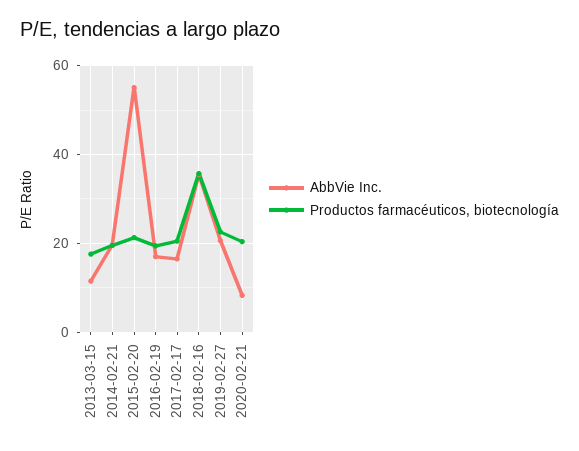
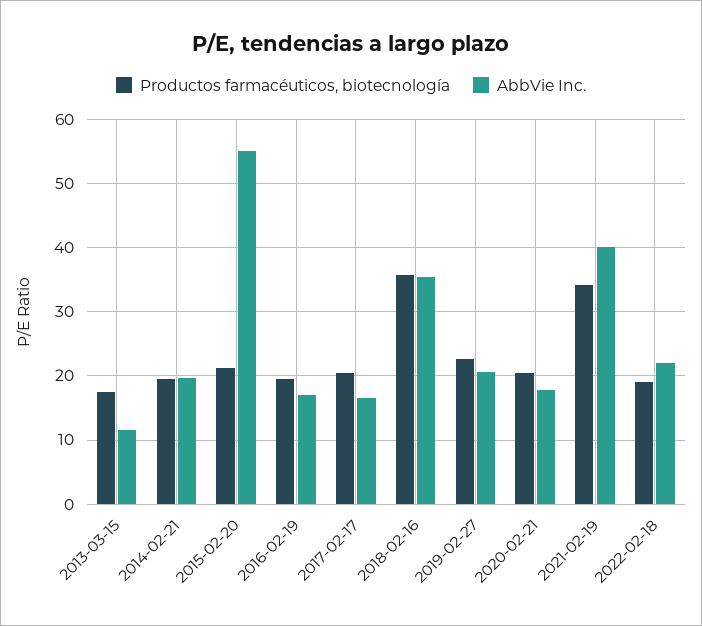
AbbVie Inc., 2020-02-21: 8 -> 18
Productos farmacéuticos, biotecnología, 2021-02-19: none -> 34
AbbVie Inc., 2021-02-19: none -> 40
Productos farmacéuticos, biotecnología, 2022-02-18: none -> 19
AbbVie Inc., 2022-02-18: none -> 22

